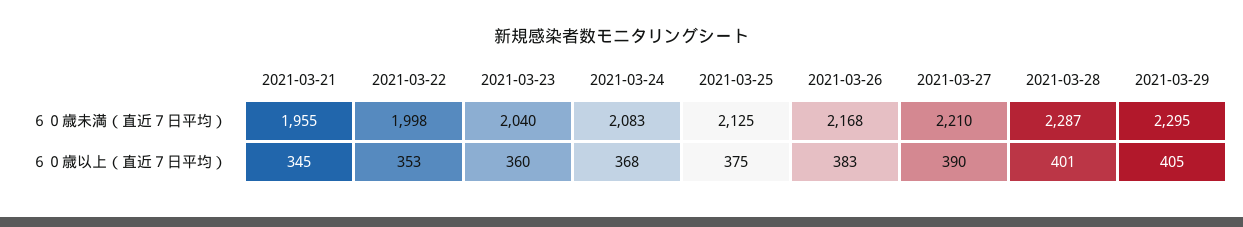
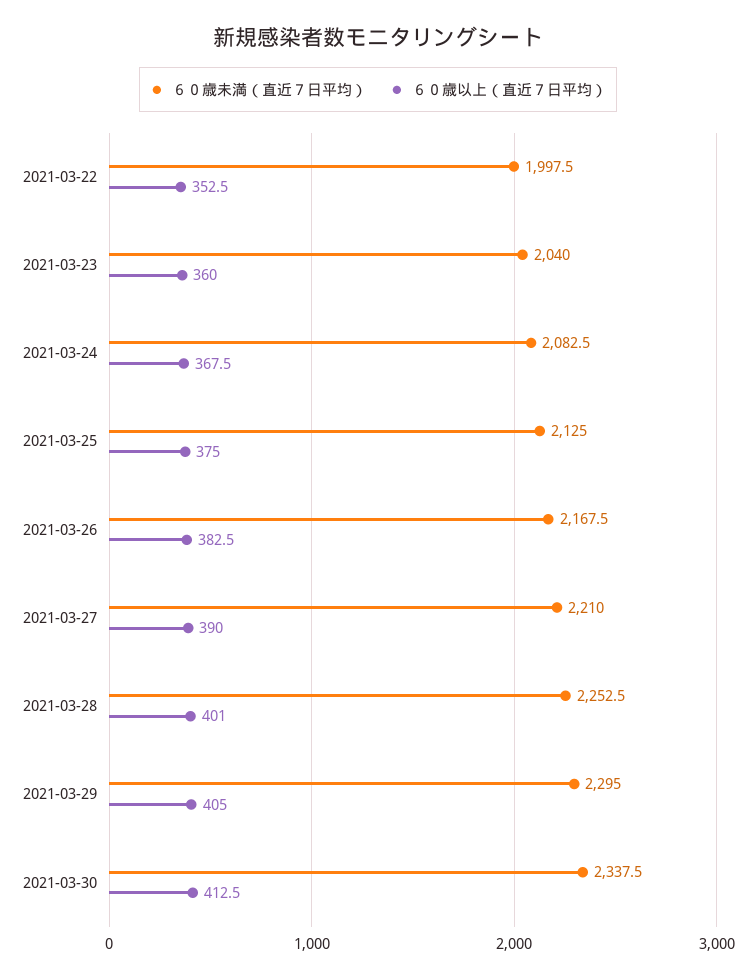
６０歳未満（直近７日平均）, 2021-03-21: 1955 -> none
６０歳未満（直近７日平均）, 2021-03-28: 2287 -> 2252.5
６０歳以上（直近７日平均）, 2021-03-21: 345 -> none
６０歳未満（直近７日平均）, 2021-03-30: none -> 2337.5
６０歳以上（直近７日平均）, 2021-03-30: none -> 412.5

